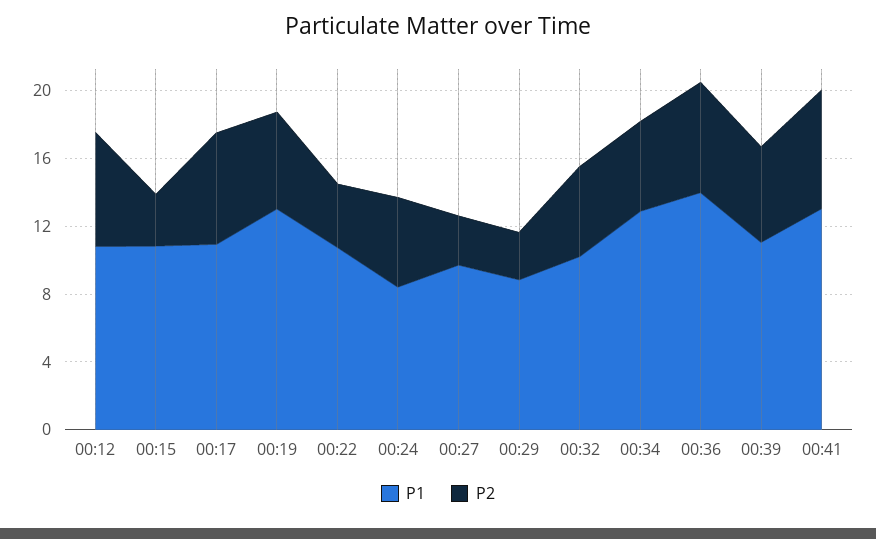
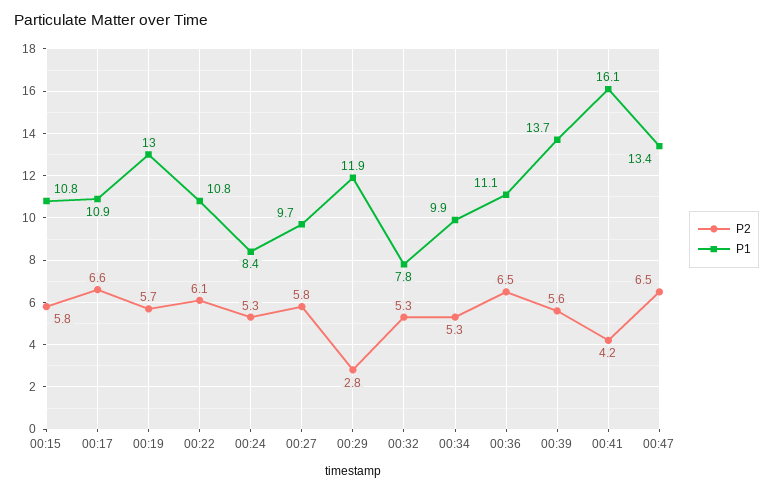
P1, 00:12: 11 -> none
P2, 00:12: 7 -> none
P2, 00:15: 3 -> 5.8
P2, 00:22: 4 -> 6.1
P2, 00:27: 3 -> 5.8
P1, 00:29: 9 -> 11.9
P1, 00:32: 10 -> 7.8
P1, 00:34: 13 -> 9.9
P1, 00:36: 14 -> 11.1
P1, 00:39: 11 -> 13.7
P1, 00:41: 13 -> 16.1
P2, 00:41: 7 -> 4.2
P2, 00:47: none -> 6.5
P1, 00:47: none -> 13.4

